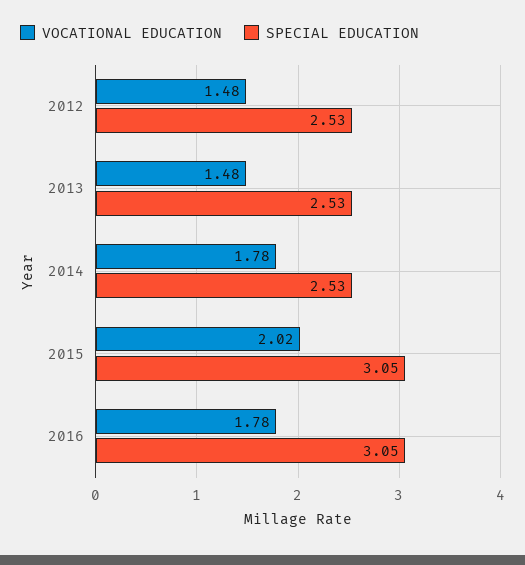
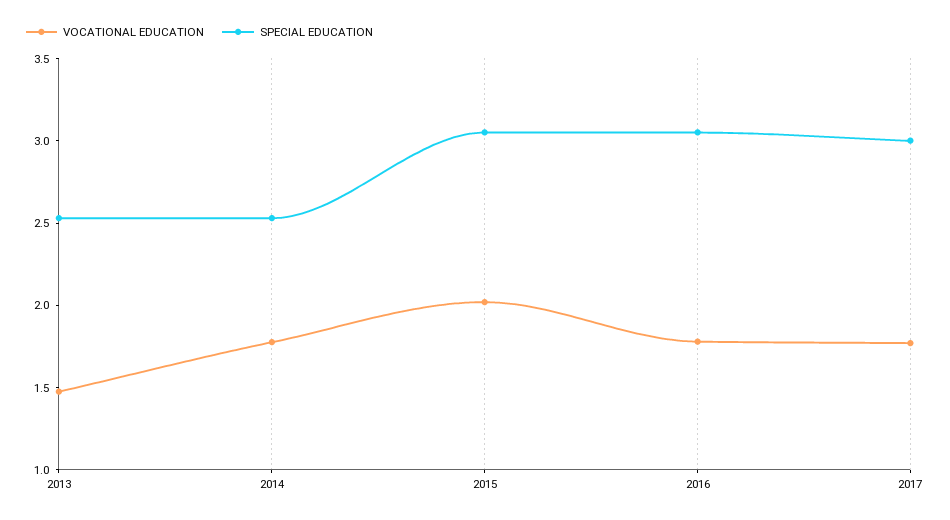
VOCATIONAL EDUCATION, 2012: 1.48 -> none
SPECIAL EDUCATION, 2012: 2.53 -> none
VOCATIONAL EDUCATION, 2017: none -> 1.8
SPECIAL EDUCATION, 2017: none -> 3

